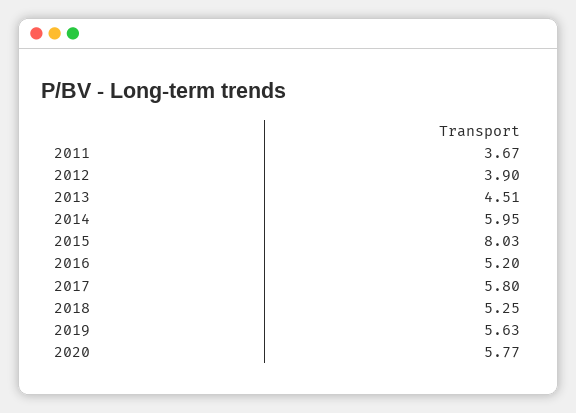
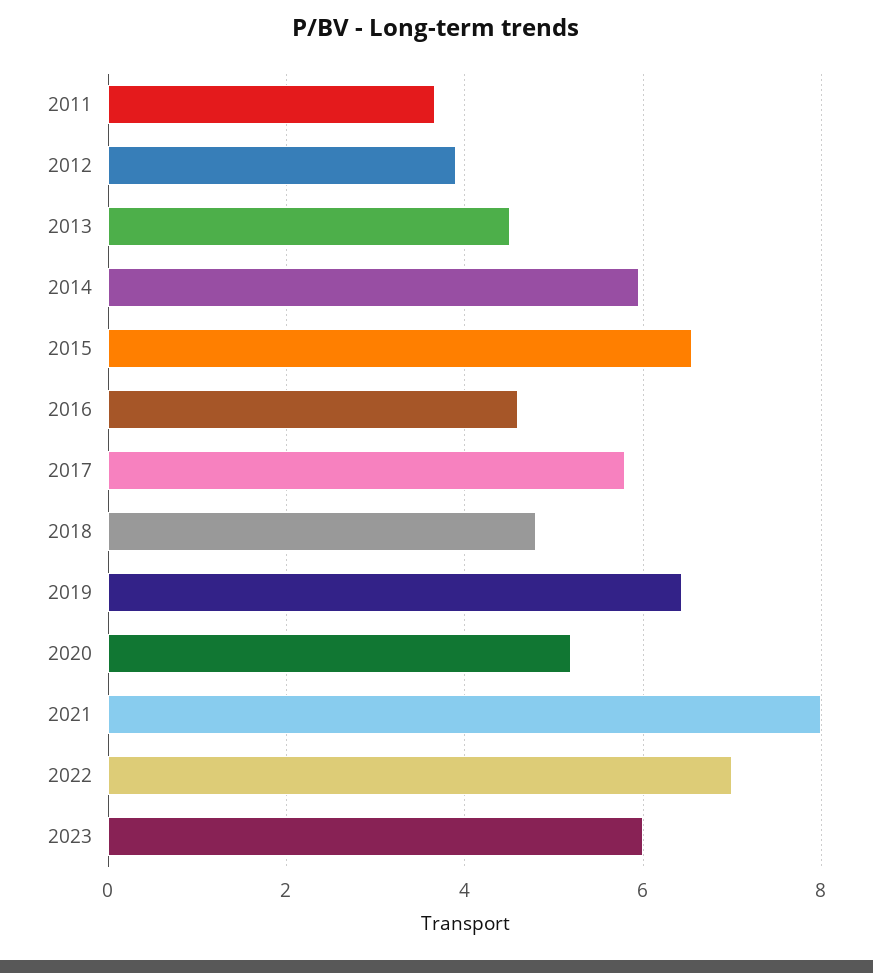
2015: 8.03 -> 6.6
2016: 5.2 -> 4.6
2018: 5.25 -> 4.8
2019: 5.63 -> 6.4
2020: 5.77 -> 5.2
2021: none -> 8
2022: none -> 7
2023: none -> 6

